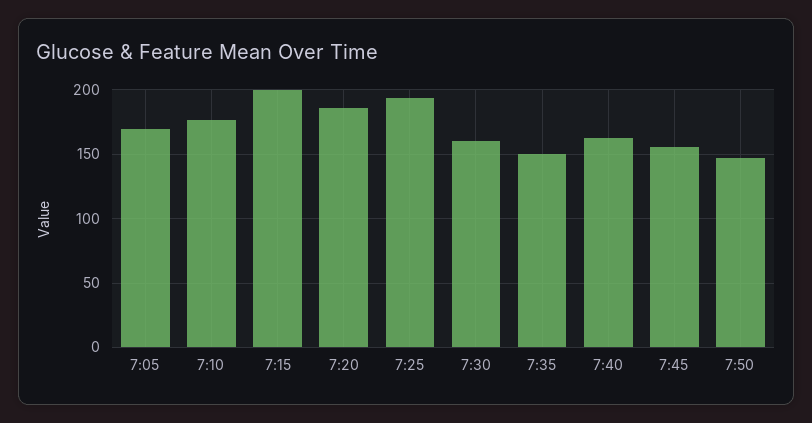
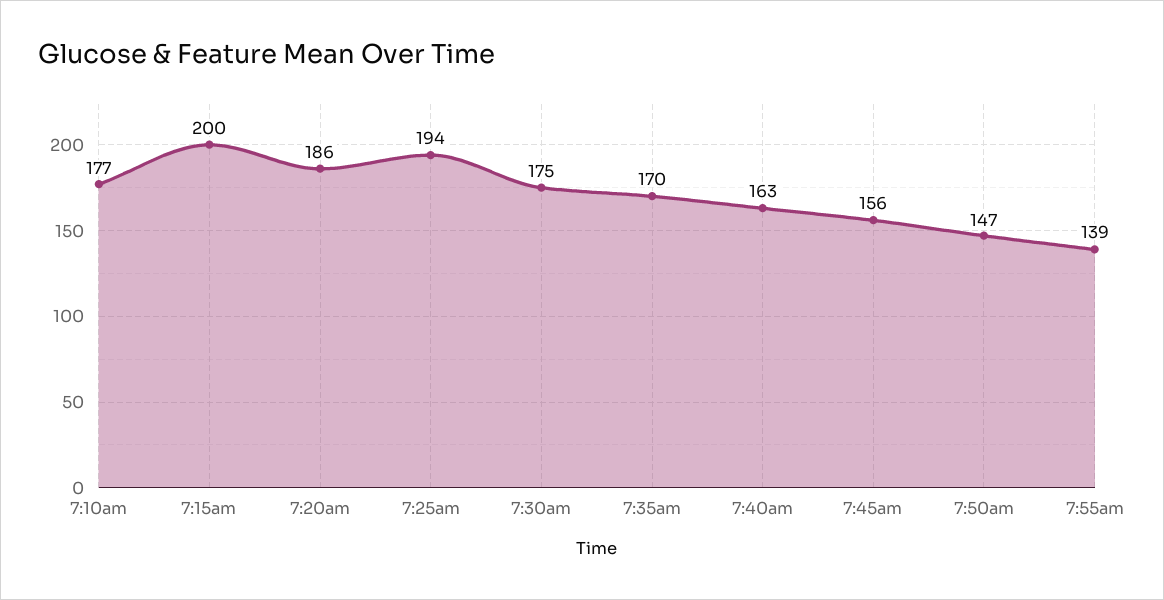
7:05: 170 -> none
7:30: 160 -> 175
7:35: 150 -> 170
7:55am: none -> 139

